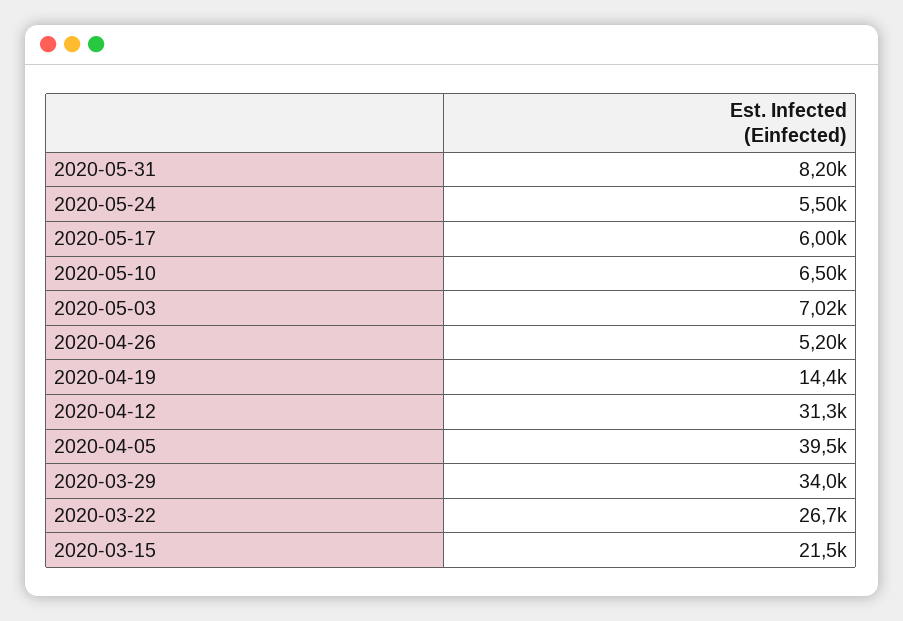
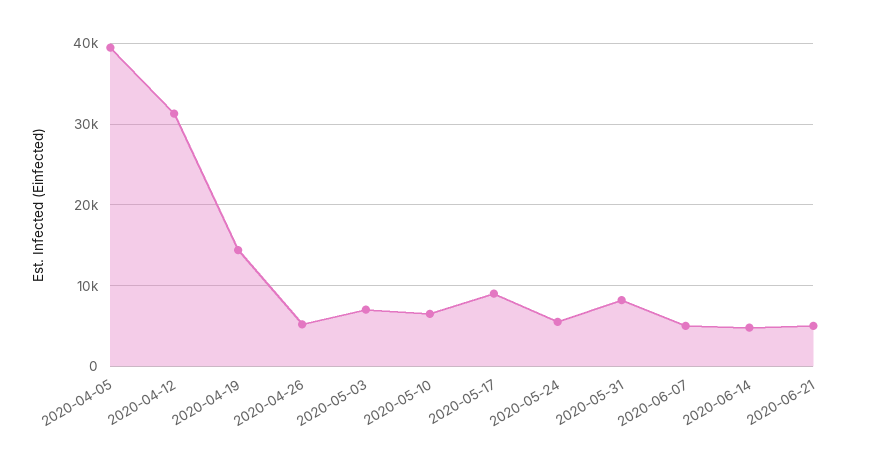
2020-05-17: 6000 -> 9000
2020-03-29: 34000 -> none
2020-03-22: 26700 -> none
2020-03-15: 21500 -> none
2020-06-07: none -> 5000
2020-06-14: none -> 5000
2020-06-21: none -> 5000

